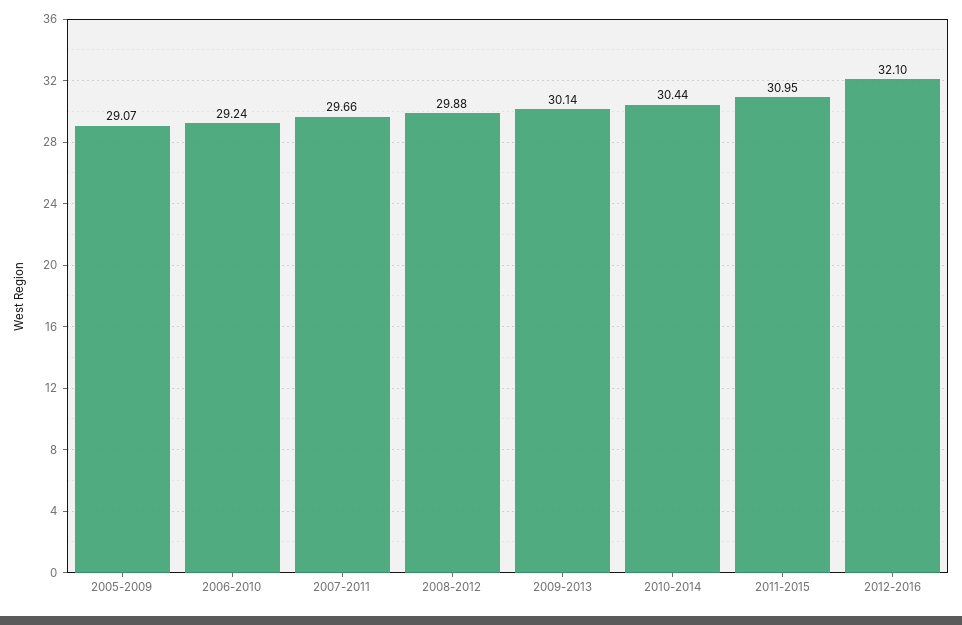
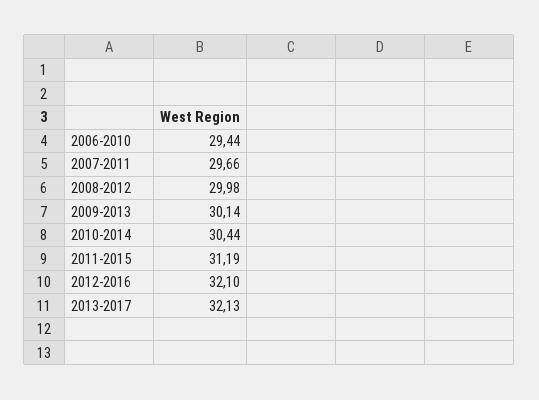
2005-2009: 29.07 -> none
2006-2010: 29.24 -> 29.44
2008-2012: 29.88 -> 29.98
2011-2015: 30.95 -> 31.19
2013-2017: none -> 32.13

